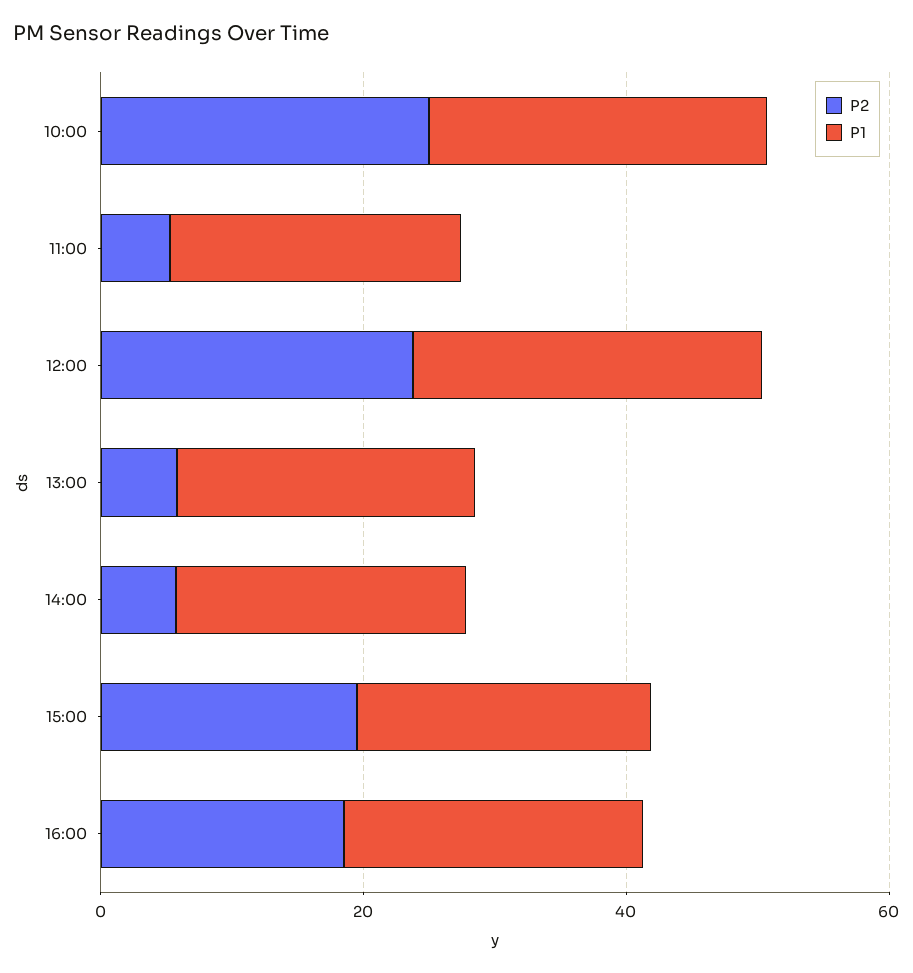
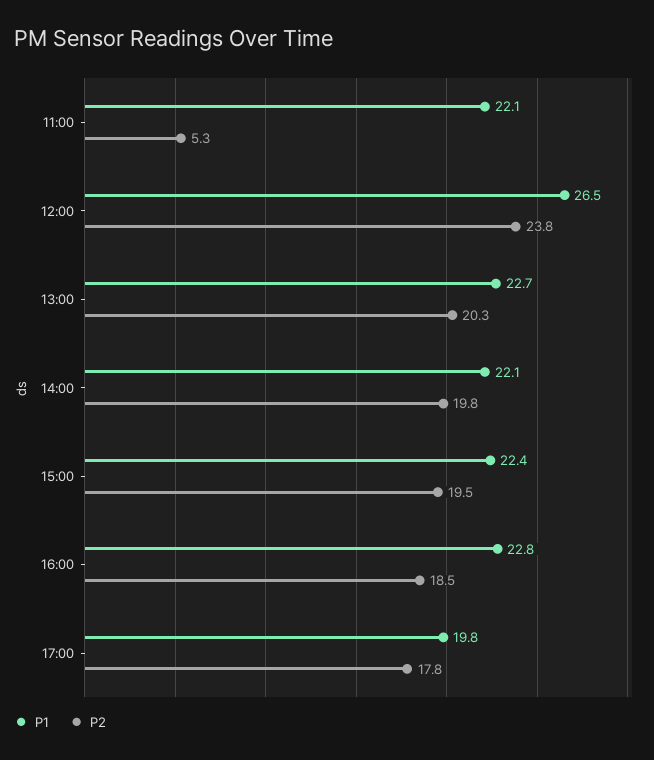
P2, 10:00: 25 -> none
P1, 10:00: 25 -> none
P2, 13:00: 5 -> 20.3
P2, 14:00: 5 -> 19.8
P1, 17:00: none -> 19.8
P2, 17:00: none -> 17.8

